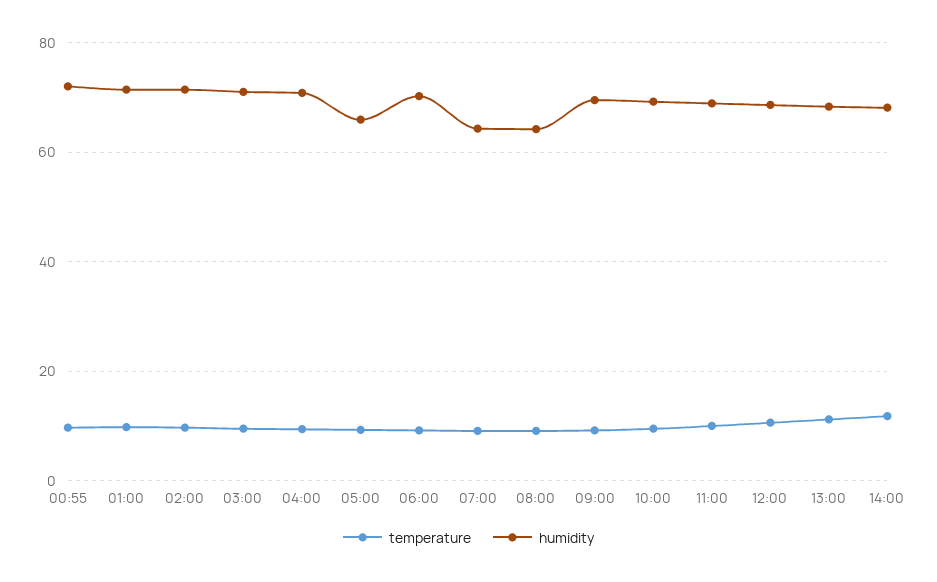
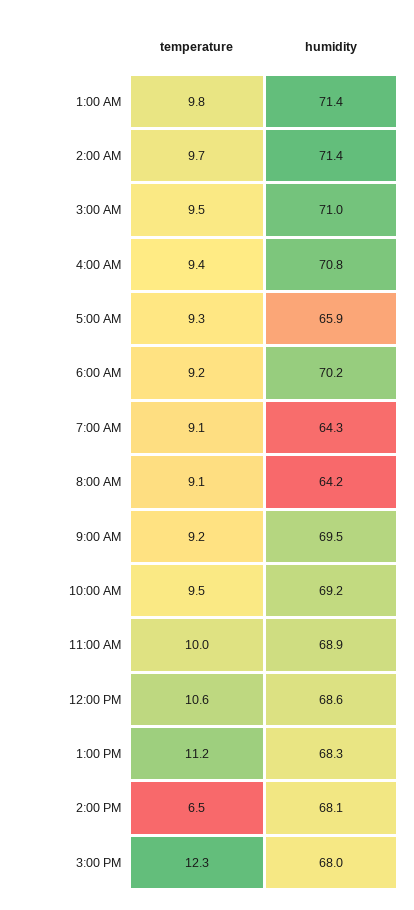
temperature, 00:55: 10 -> none
humidity, 00:55: 72 -> none
temperature, 14:00: 12 -> 6.5
temperature, 3:00 PM: none -> 12.3
humidity, 3:00 PM: none -> 68

